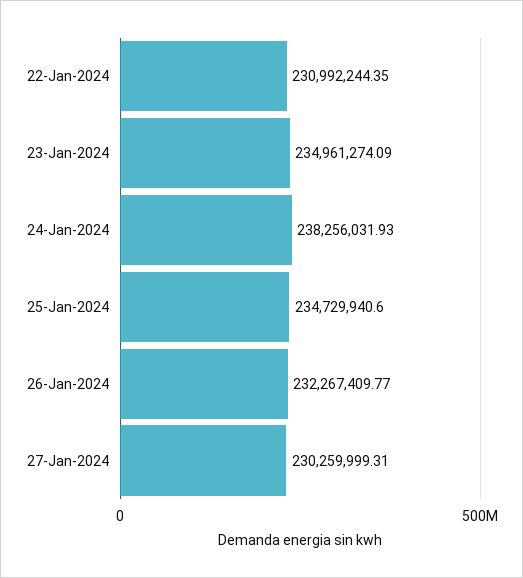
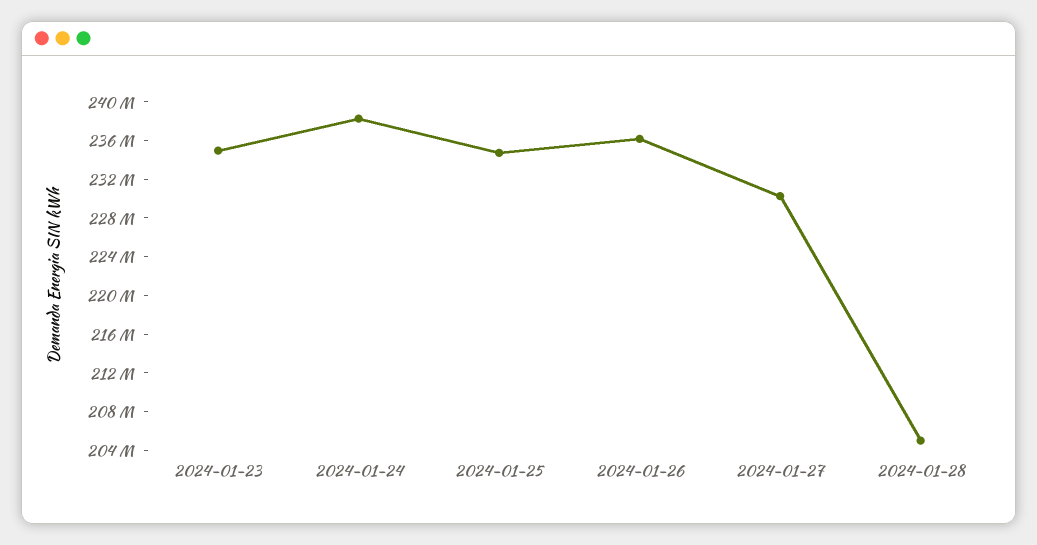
22-Jan-2024: 230992244.35 -> none
26-Jan-2024: 232267409.77 -> 236000000
2024-01-28: none -> 205000000

